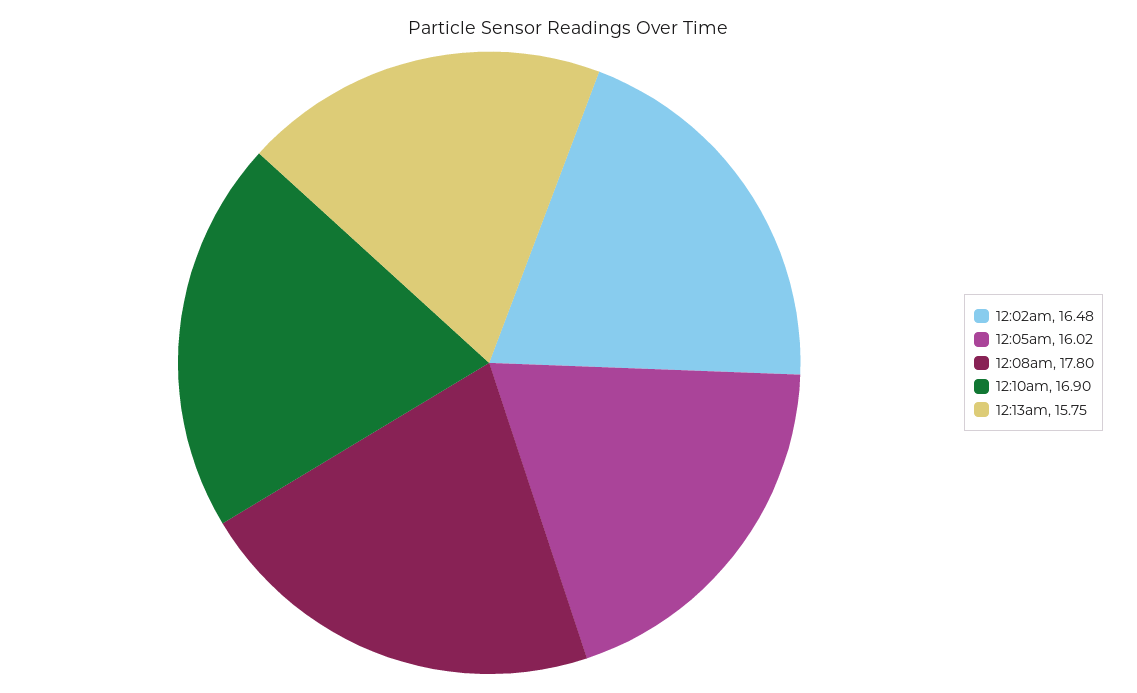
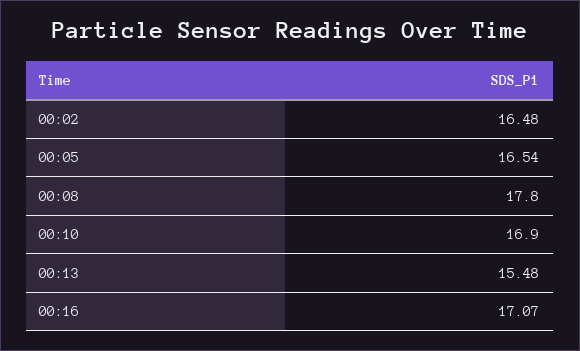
12:05am: 16.02 -> 16.54
12:13am: 15.75 -> 15.48
00:16: none -> 17.07

